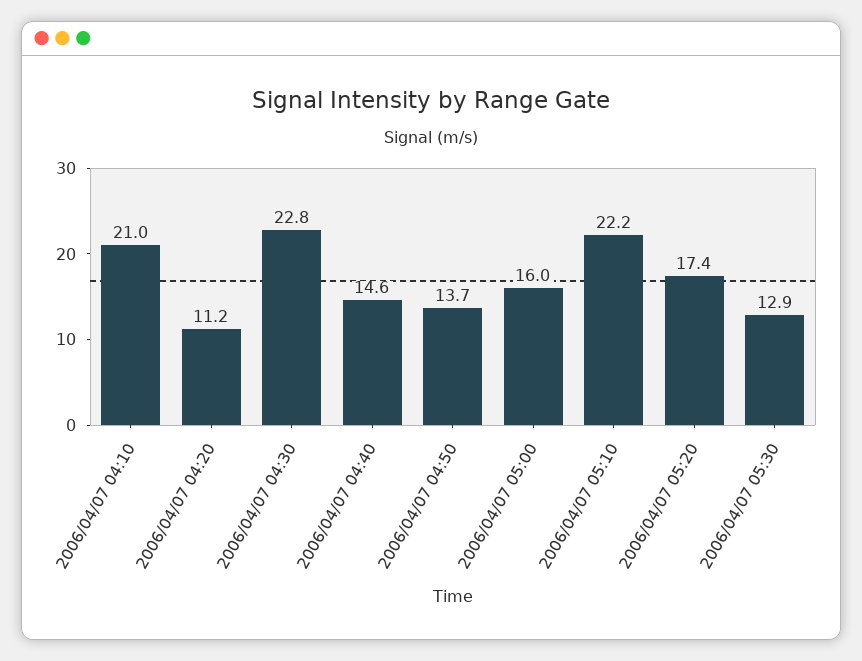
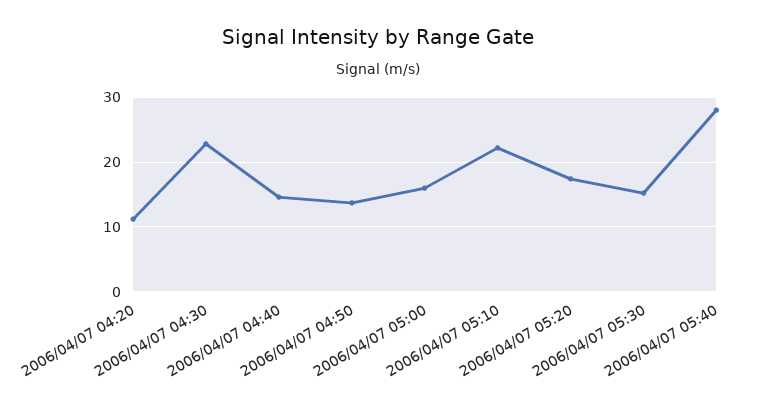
2006/04/07 04:10: 21 -> none
2006/04/07 05:30: 12.9 -> 15
2006/04/07 05:40: none -> 28

